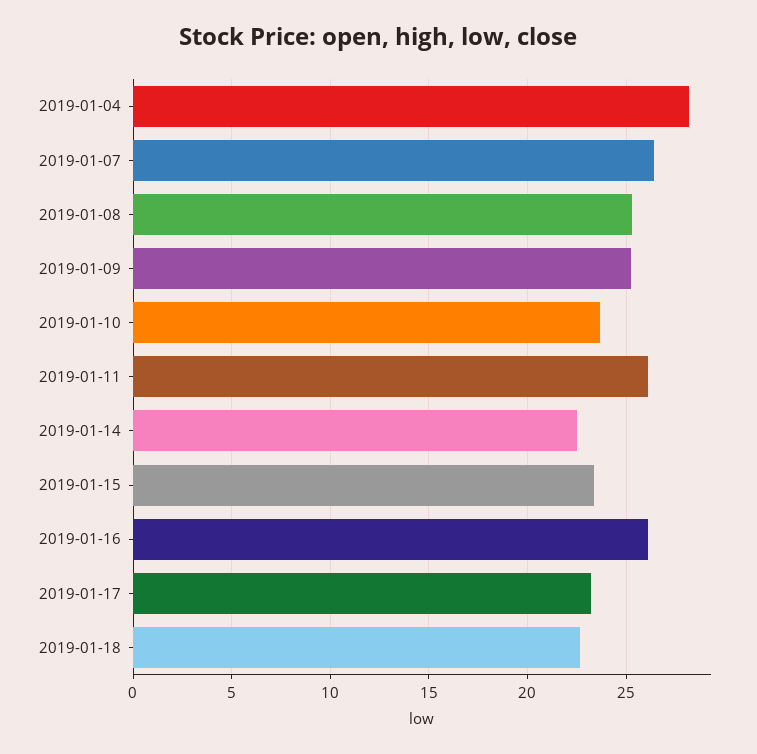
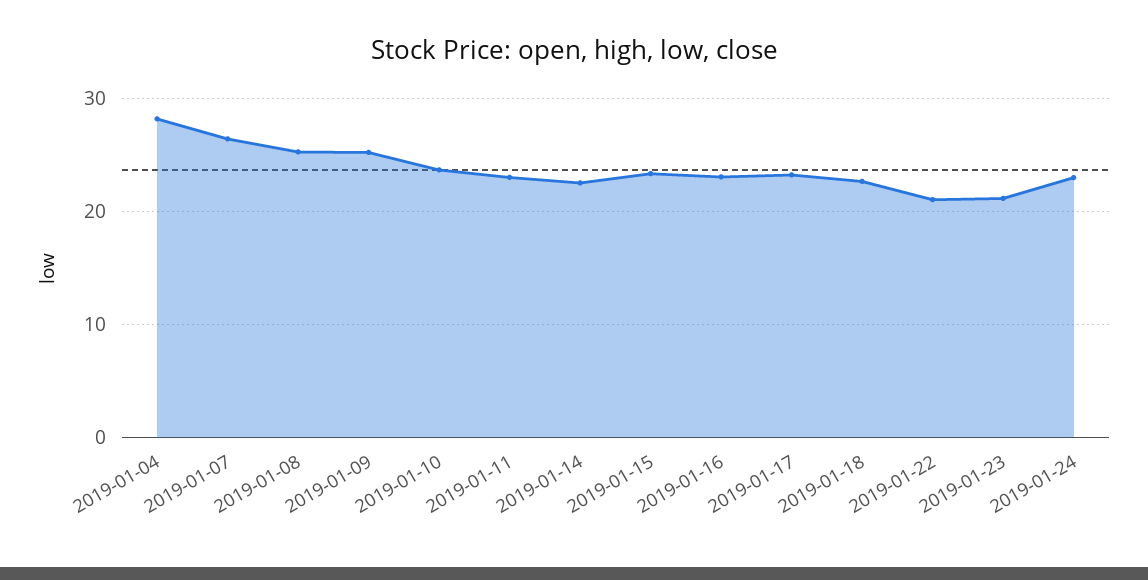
2019-01-11: 26 -> 23
2019-01-16: 26 -> 23
2019-01-22: none -> 21
2019-01-23: none -> 21
2019-01-24: none -> 23

